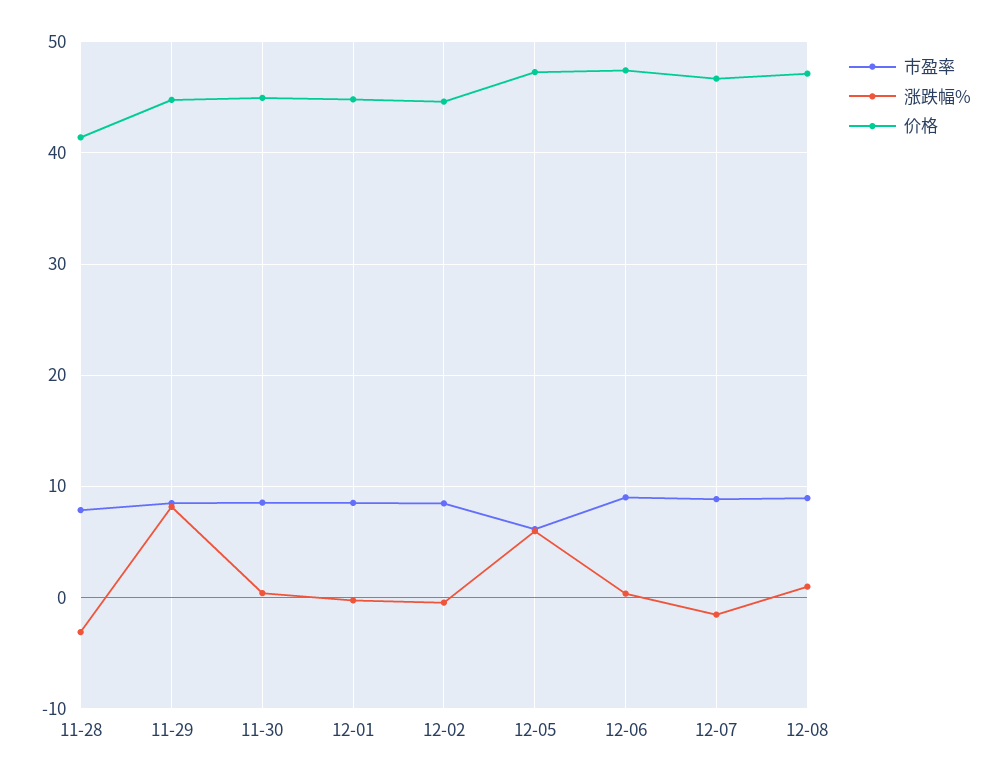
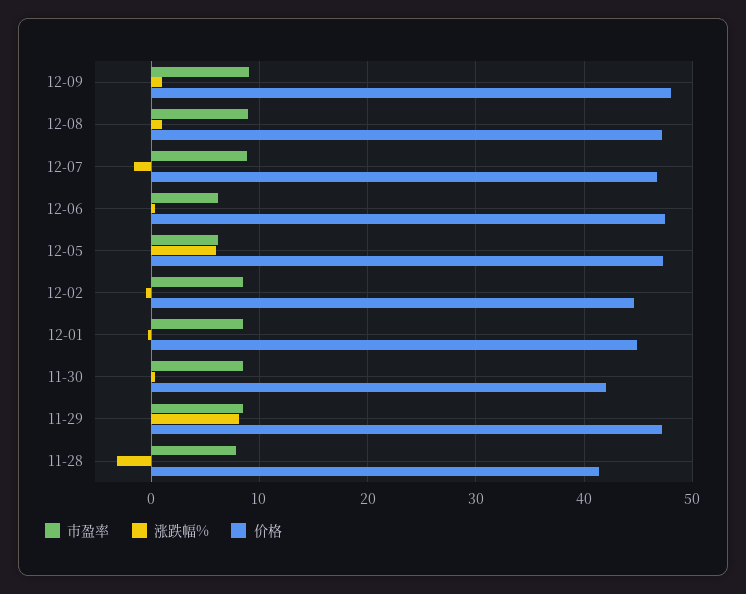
价格, 11-29: 45 -> 47
价格, 11-30: 45 -> 42
市盈率, 12-06: 9 -> 6
市盈率, 12-09: none -> 9
涨跌幅%, 12-09: none -> 1
价格, 12-09: none -> 48

